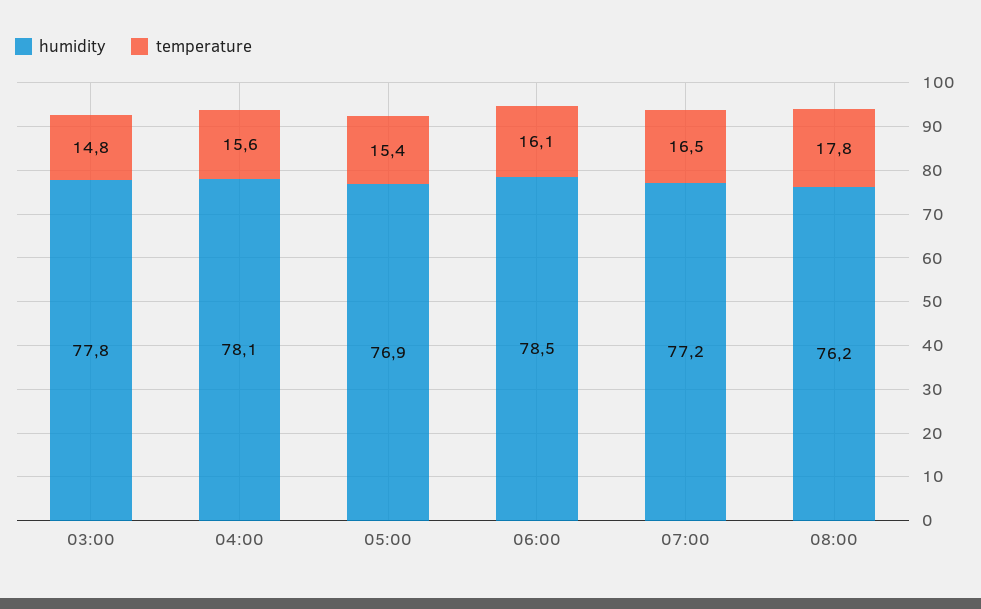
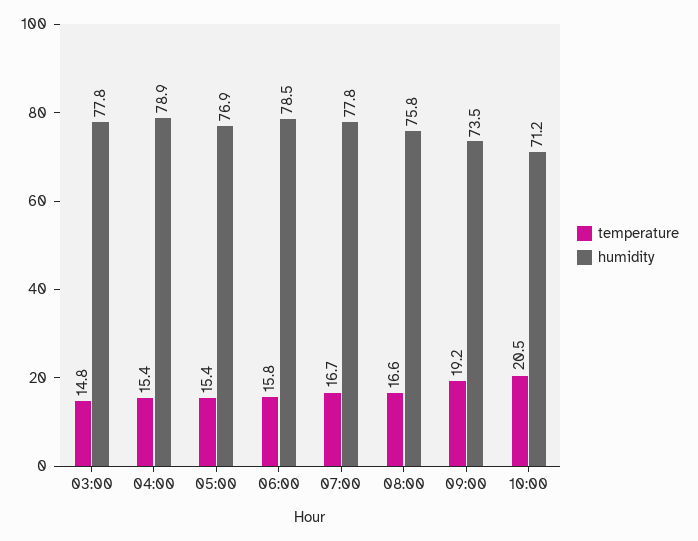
humidity, 04:00: 78.1 -> 78.9
temperature, 04:00: 15.6 -> 15.4
temperature, 06:00: 16.1 -> 15.8
humidity, 07:00: 77.2 -> 77.8
temperature, 07:00: 16.5 -> 16.7
humidity, 08:00: 76.2 -> 75.8
temperature, 08:00: 17.8 -> 16.6
temperature, 09:00: none -> 19.2
humidity, 09:00: none -> 73.5
temperature, 10:00: none -> 20.5
humidity, 10:00: none -> 71.2

